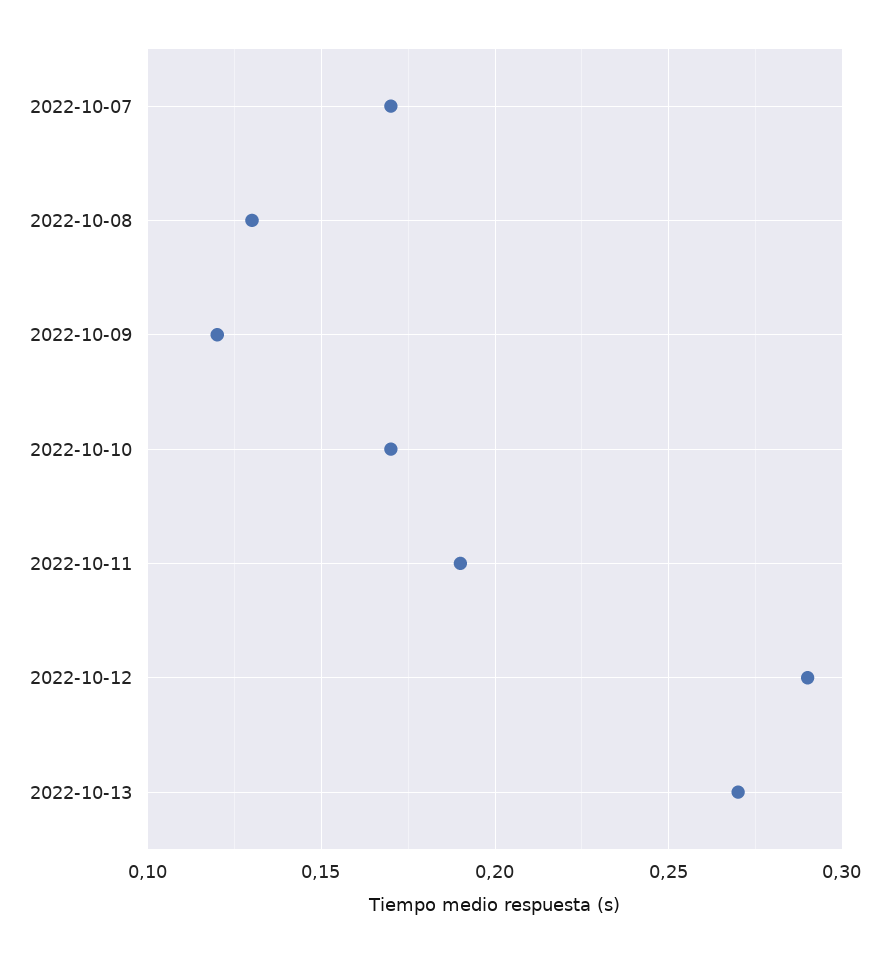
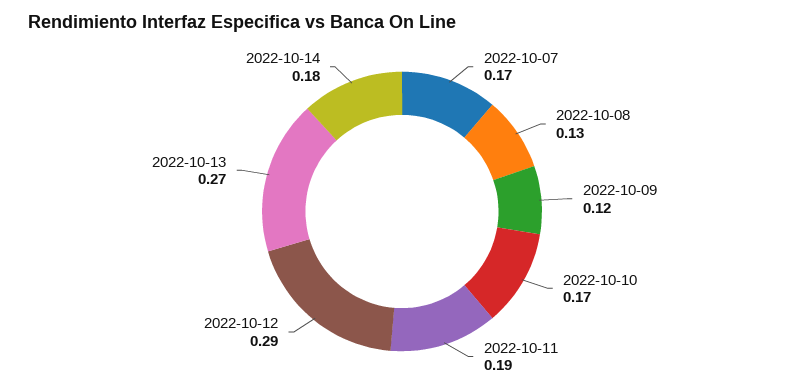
2022-10-14: none -> 0.18

